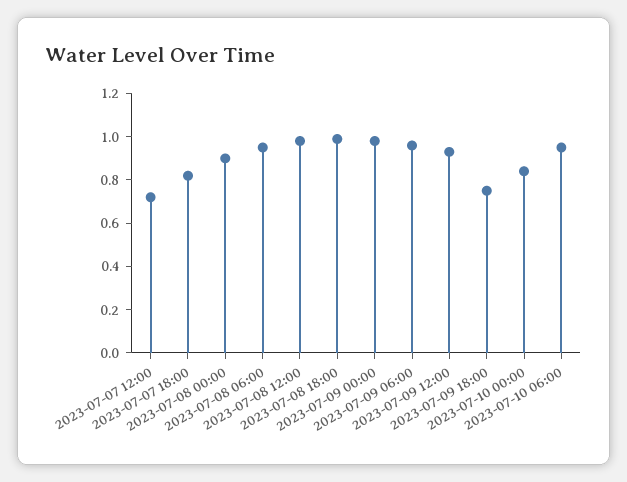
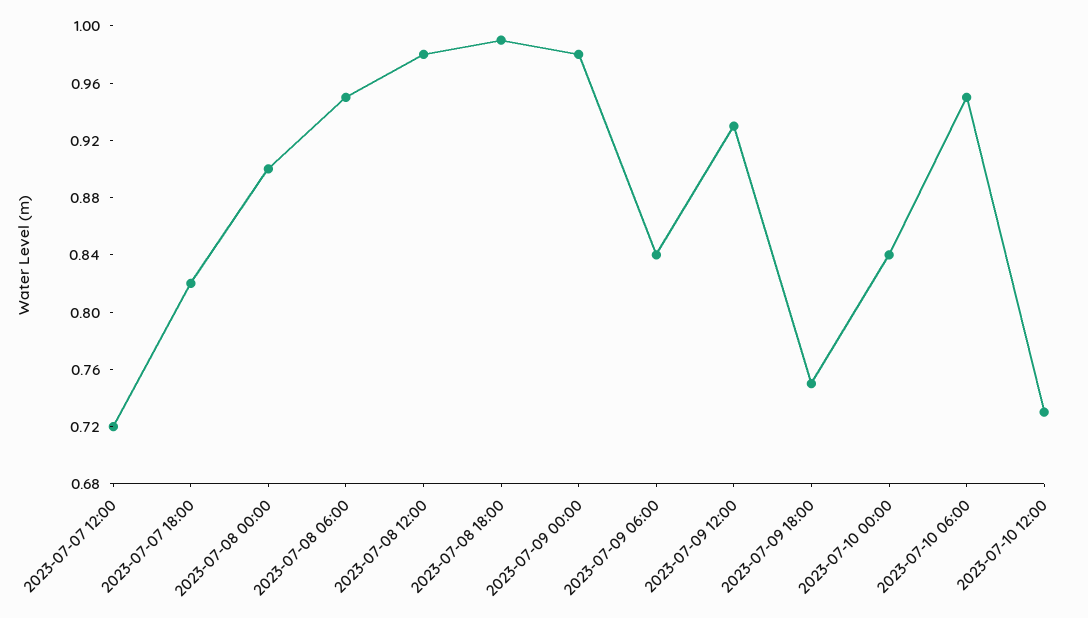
2023-07-09 06:00: 0.95 -> 0.84
2023-07-10 12:00: none -> 0.73

